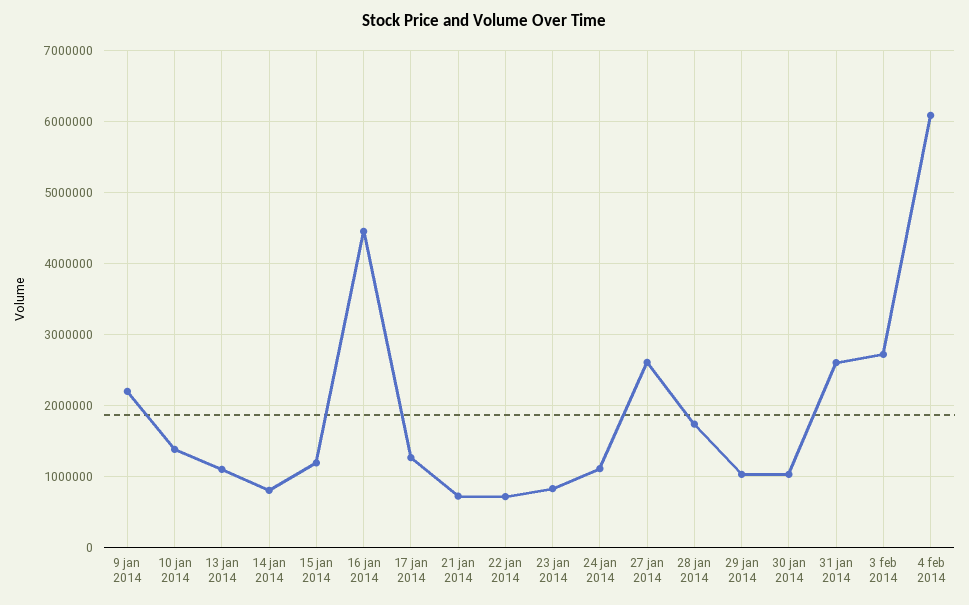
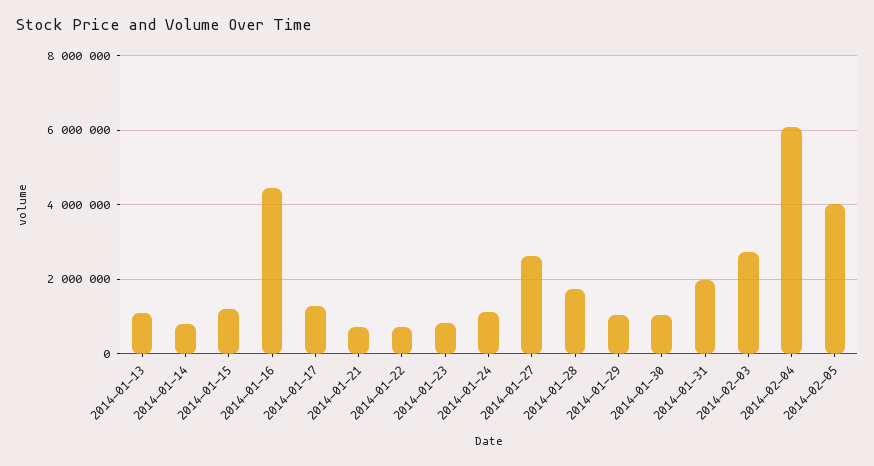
9 jan 2014: 2200000 -> none
10 jan 2014: 1400000 -> none
31 jan 2014: 2600000 -> 2000000
2014-02-05: none -> 4000000

